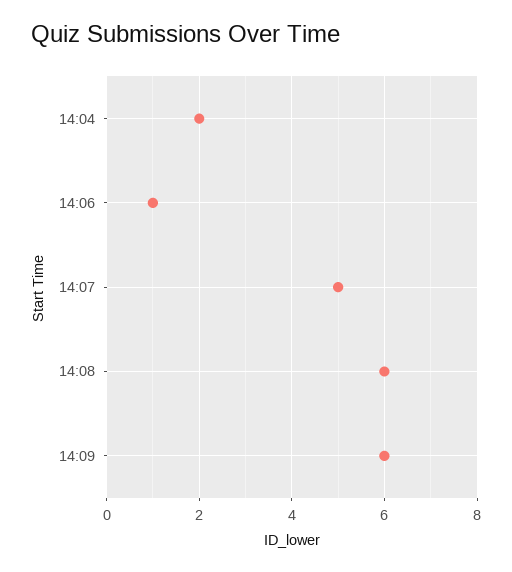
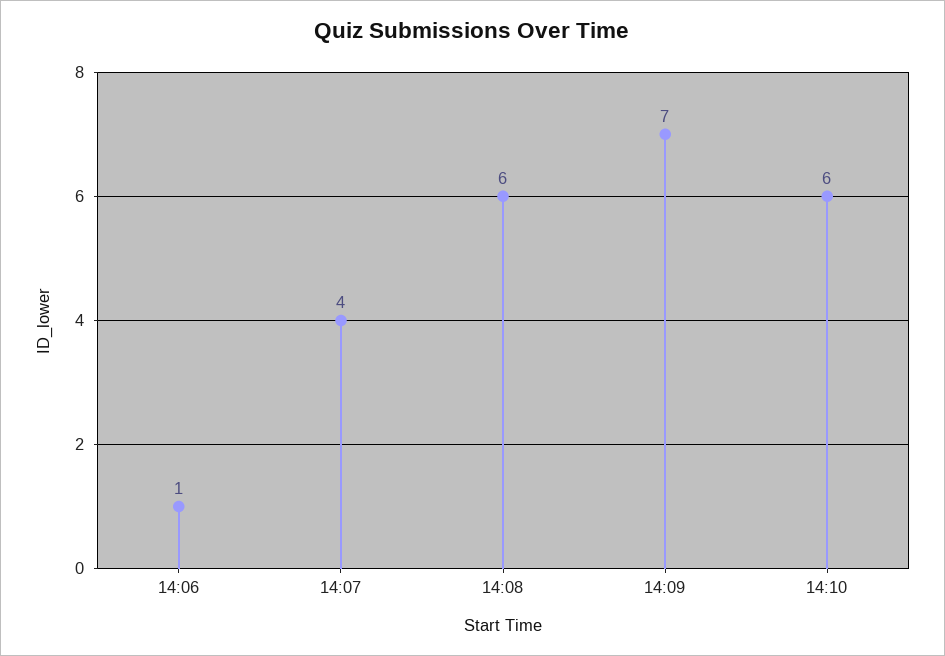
14:04: 2 -> none
14:07: 5 -> 4
14:09: 6 -> 7
14:10: none -> 6

